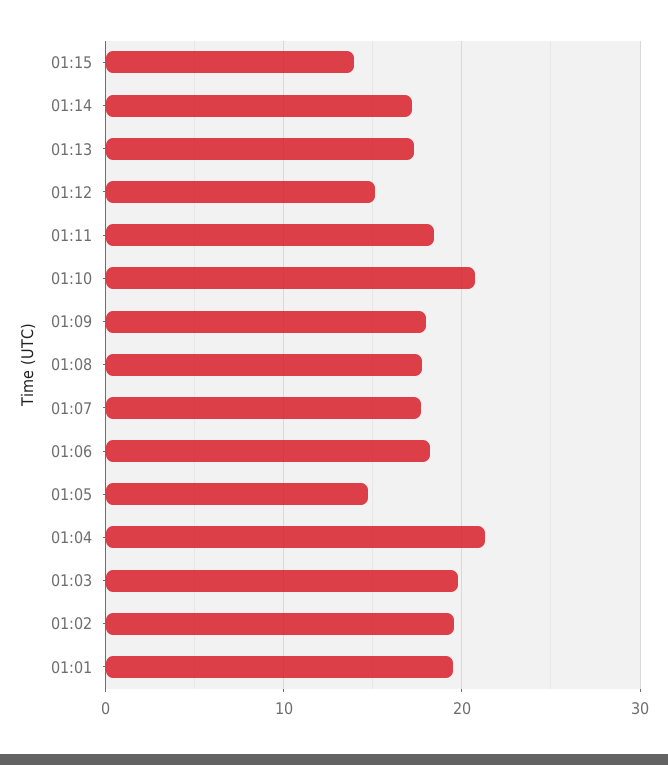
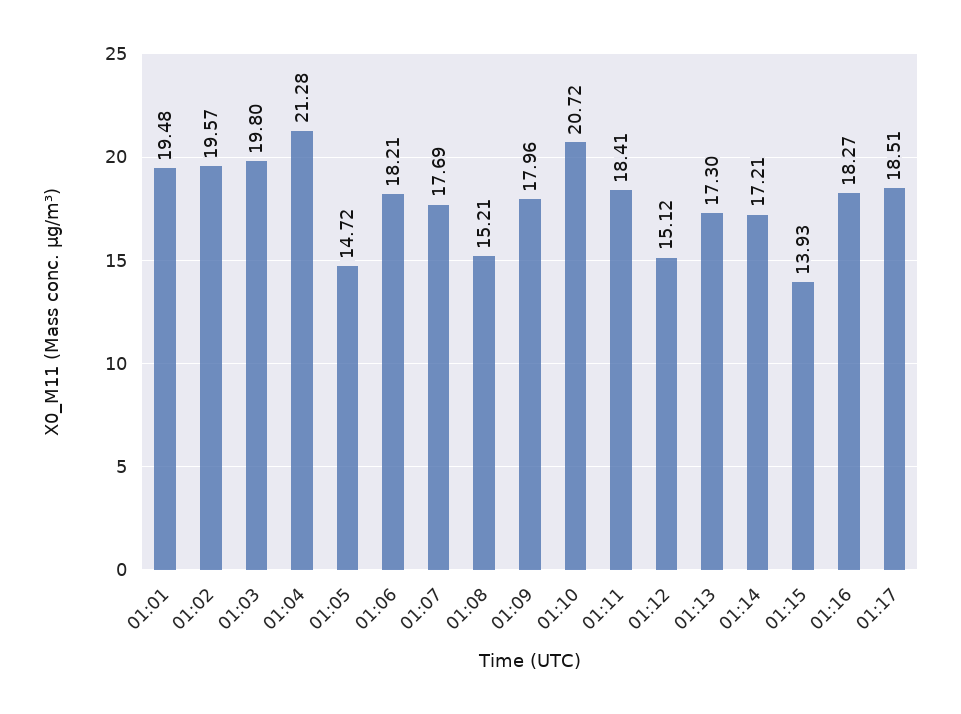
01:08: 18 -> 15.21
01:16: none -> 18.27
01:17: none -> 18.51

